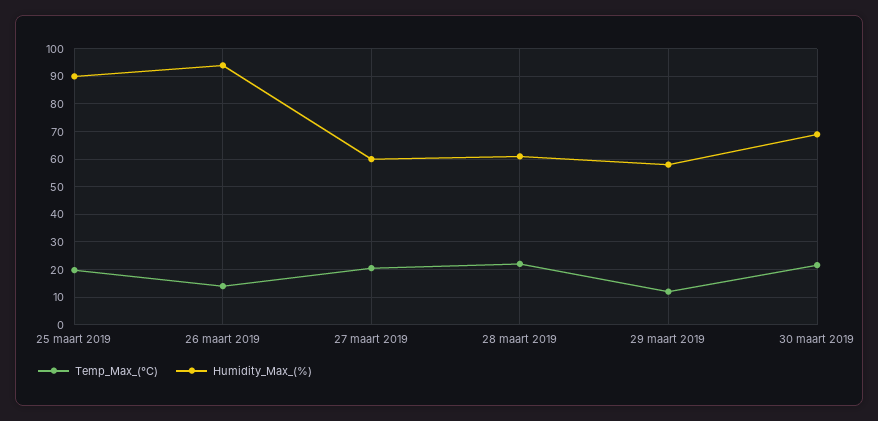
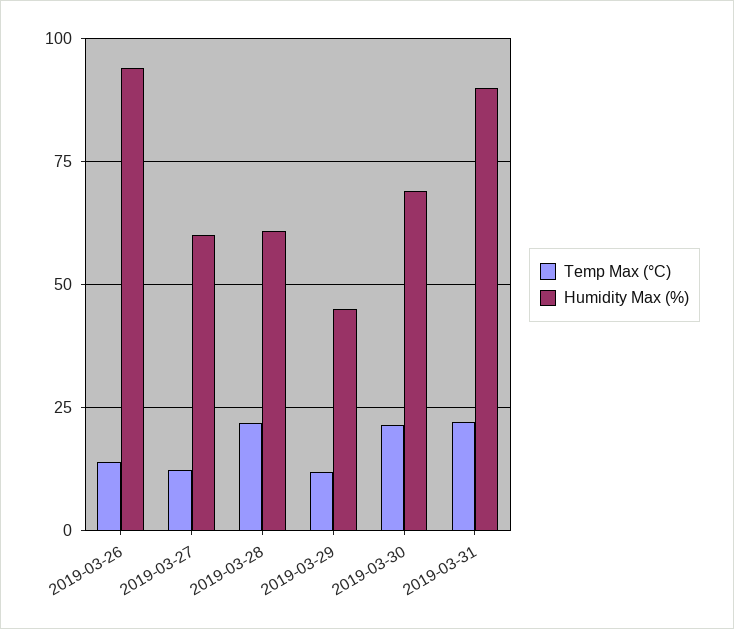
Temp_Max_(°C), 25 maart 2019: 20 -> none
Humidity_Max_(%), 25 maart 2019: 90 -> none
Temp_Max_(°C), 27 maart 2019: 20 -> 12.5
Humidity_Max_(%), 29 maart 2019: 57.5 -> 45
Temp_Max_(°C), 2019-03-31: none -> 22.5
Humidity_Max_(%), 2019-03-31: none -> 90

